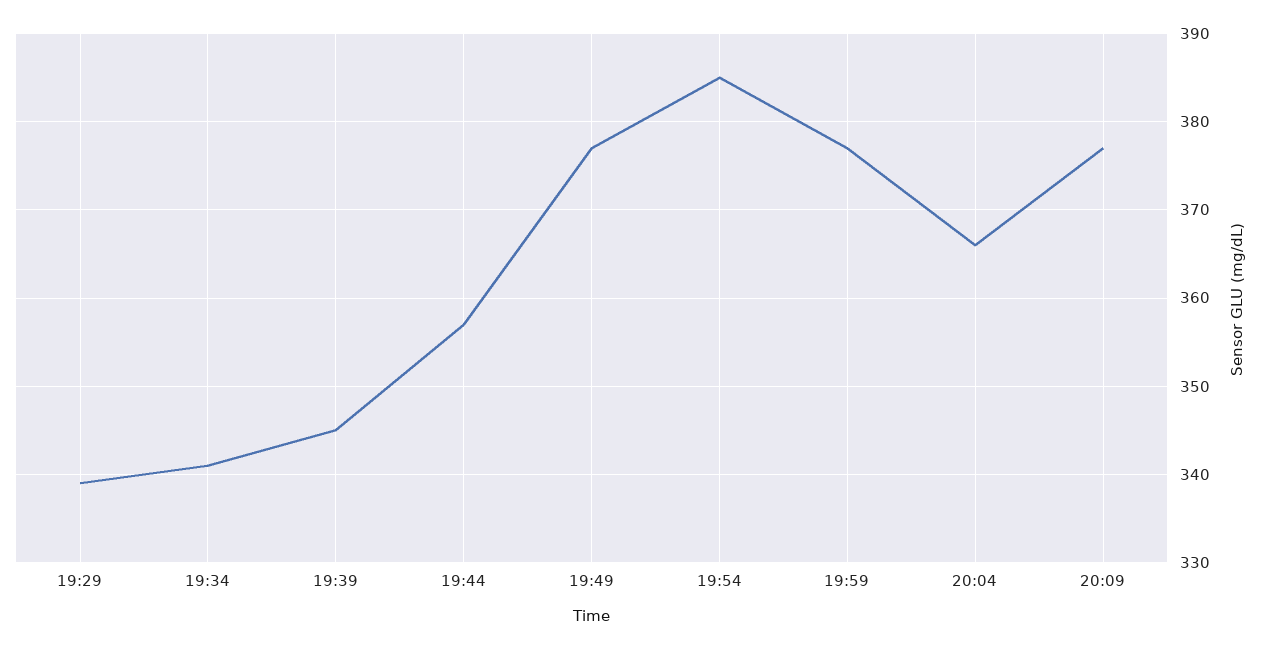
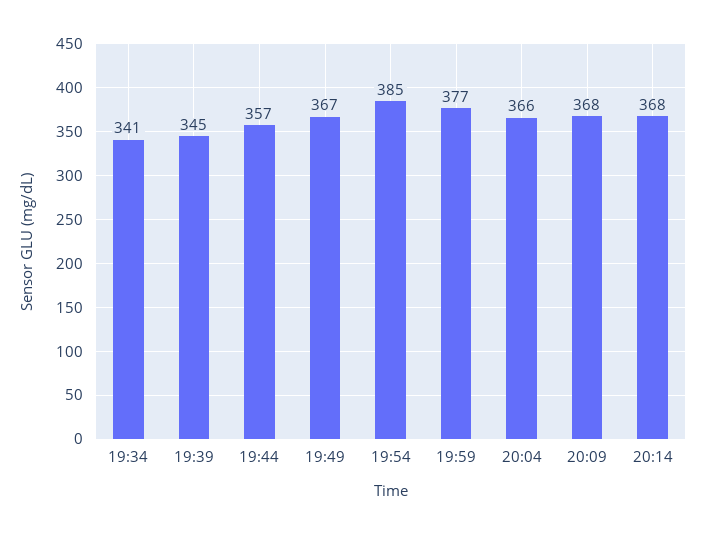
19:29: 339 -> none
19:49: 377 -> 367
20:09: 377 -> 368
20:14: none -> 368

